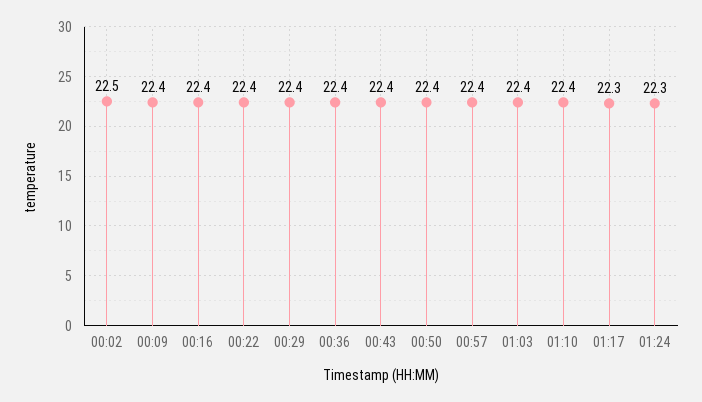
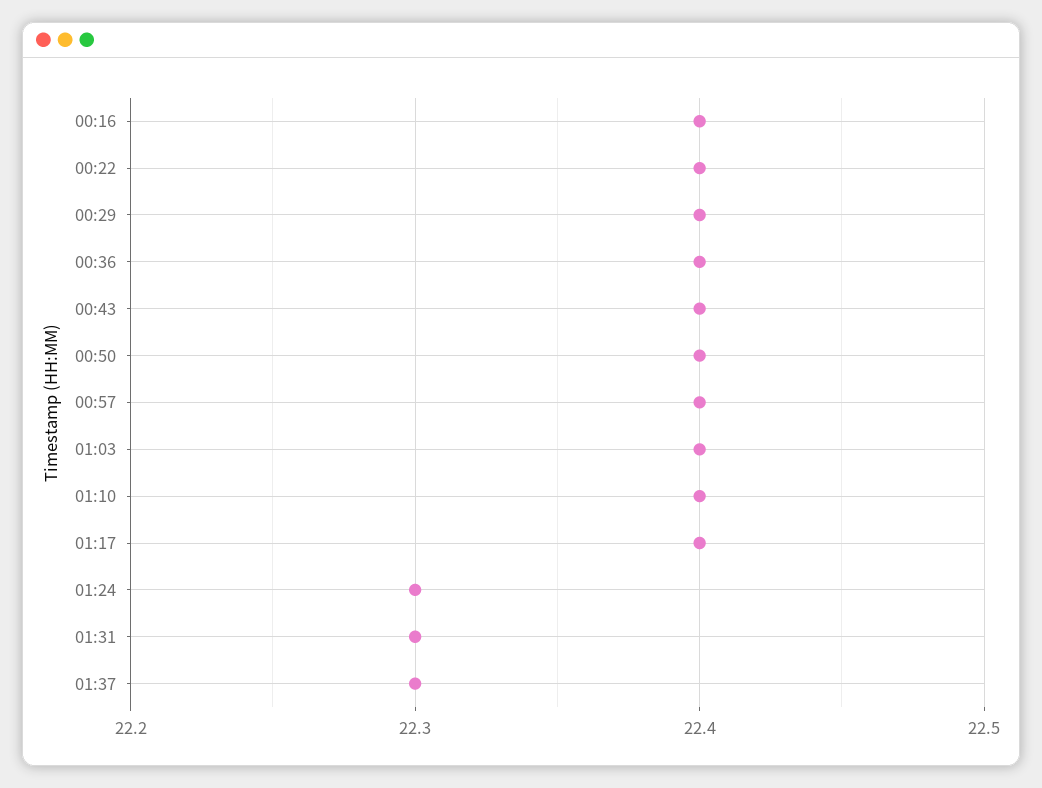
00:02: 22.5 -> none
00:09: 22.4 -> none
01:17: 22.3 -> 22.4
01:31: none -> 22.3
01:37: none -> 22.3

